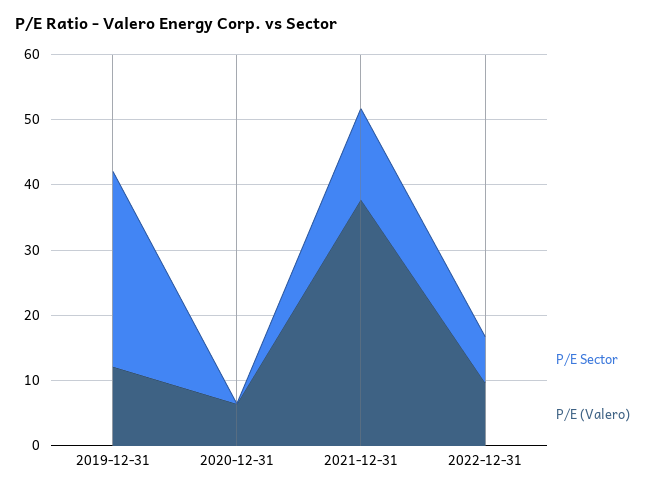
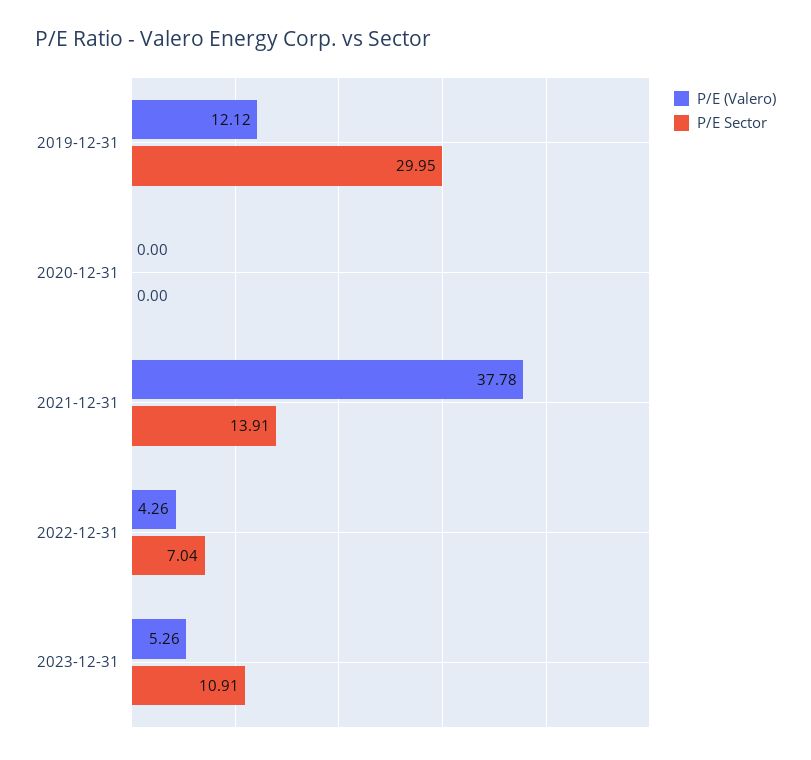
P/E (Valero), 2020-12-31: 6 -> 0
P/E (Valero), 2022-12-31: 10 -> 4.26
P/E (Valero), 2023-12-31: none -> 5.26
P/E Sector, 2023-12-31: none -> 10.91

